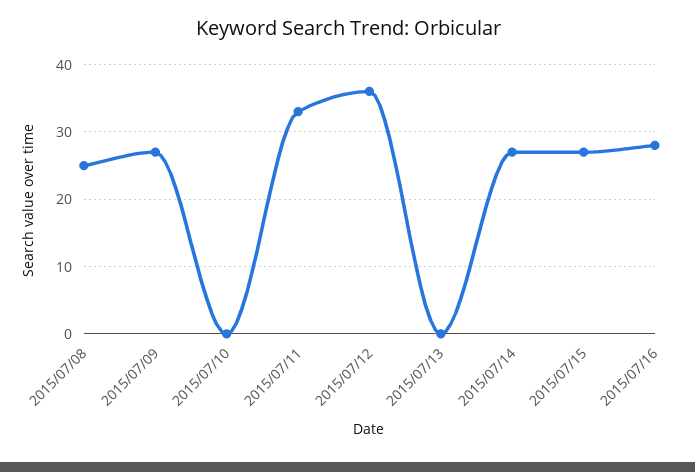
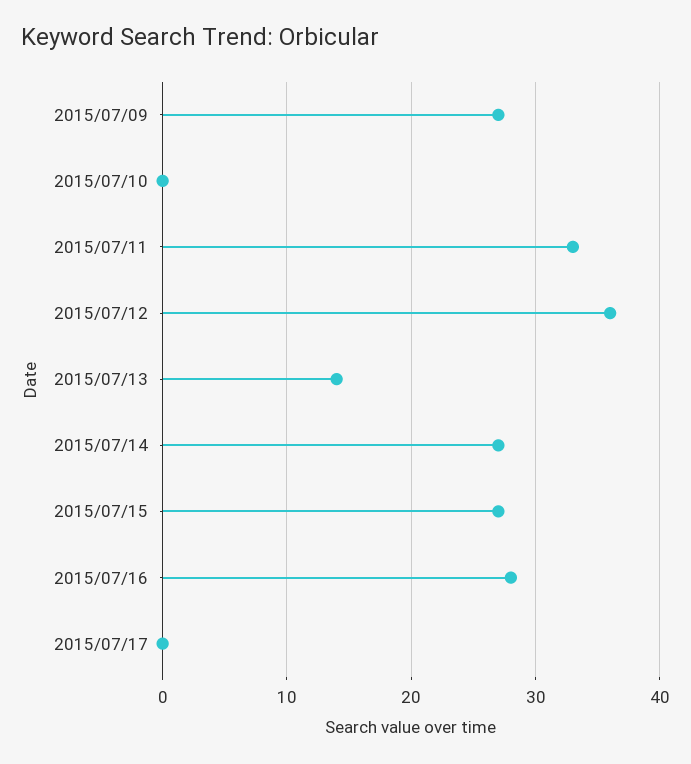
2015/07/08: 25 -> none
2015/07/13: 0 -> 14
2015/07/17: none -> 0

